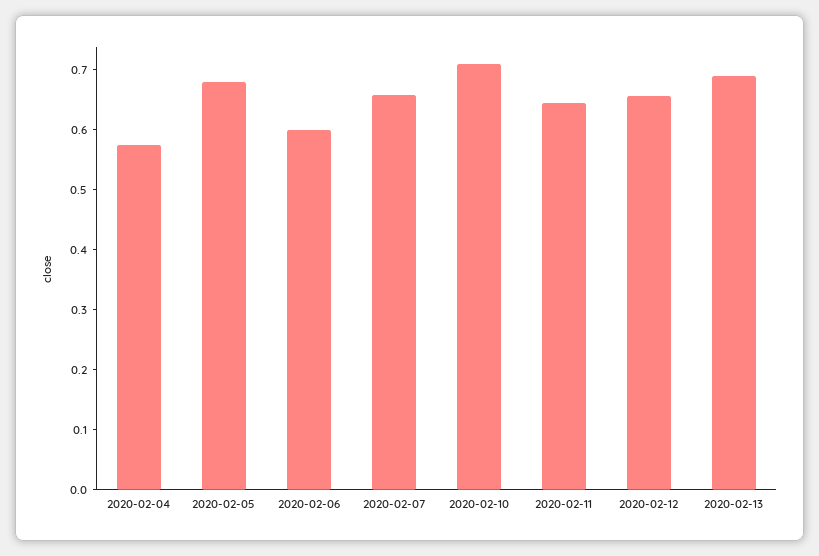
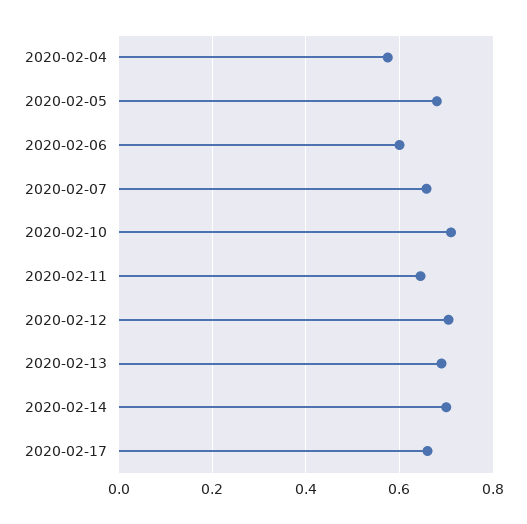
2020-02-12: 0.66 -> 0.7
2020-02-14: none -> 0.7
2020-02-17: none -> 0.66

